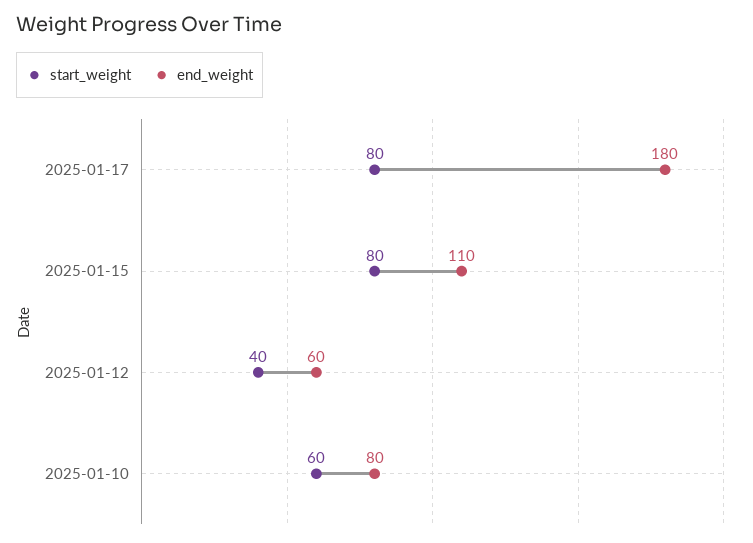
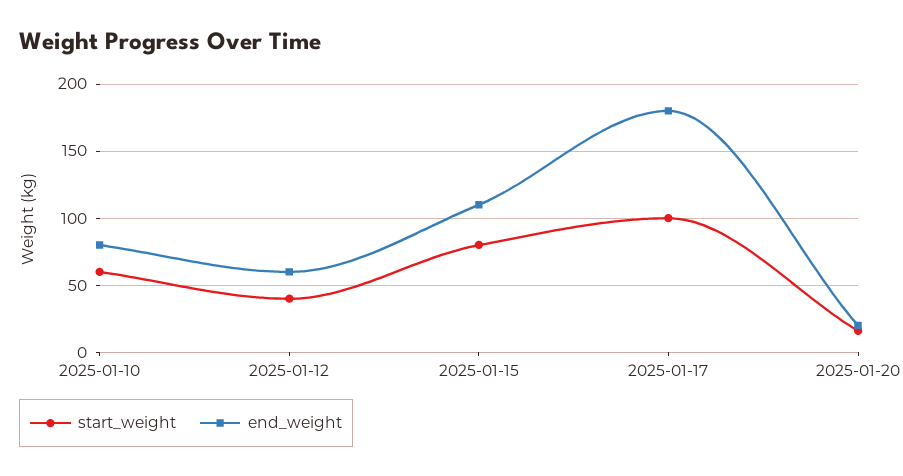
start_weight, 2025-01-17: 80 -> 100
start_weight, 2025-01-20: none -> 15
end_weight, 2025-01-20: none -> 20

